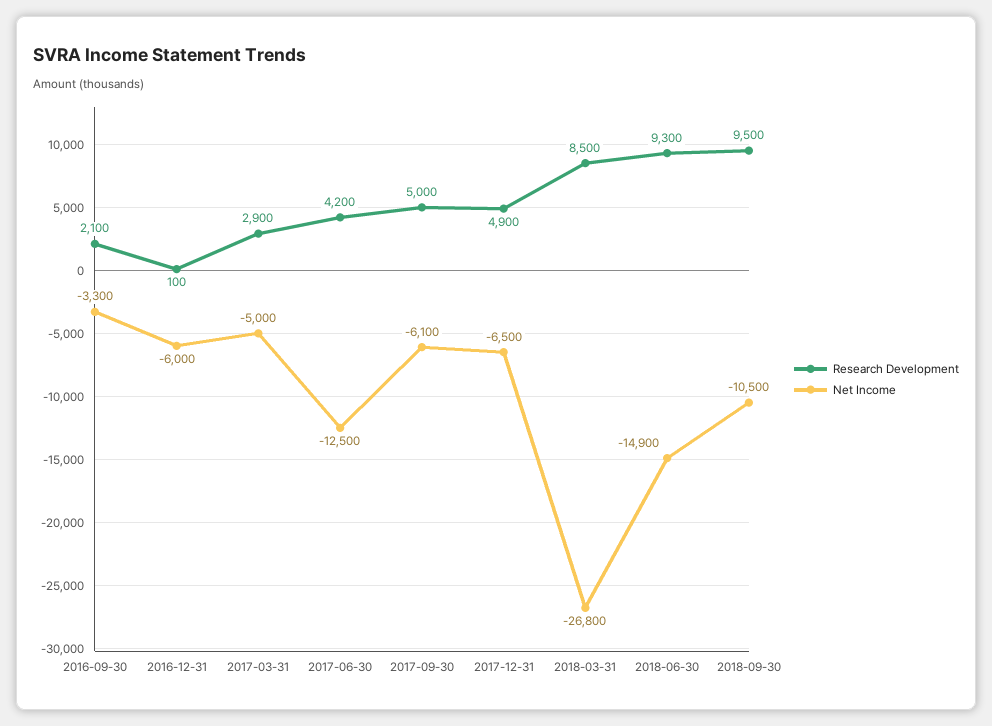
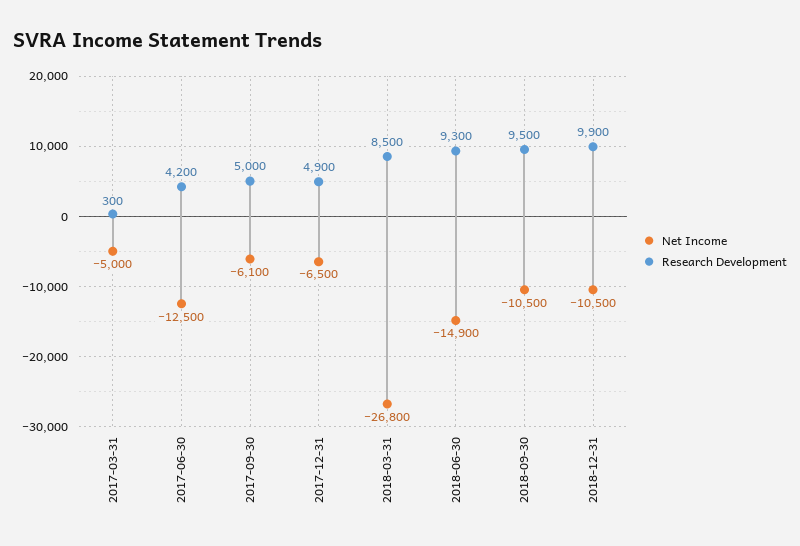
Research Development, 2016-09-30: 2100 -> none
Net Income, 2016-09-30: -3300 -> none
Research Development, 2016-12-31: 100 -> none
Net Income, 2016-12-31: -6000 -> none
Research Development, 2017-03-31: 2900 -> 300
Net Income, 2018-12-31: none -> -10500
Research Development, 2018-12-31: none -> 9900

